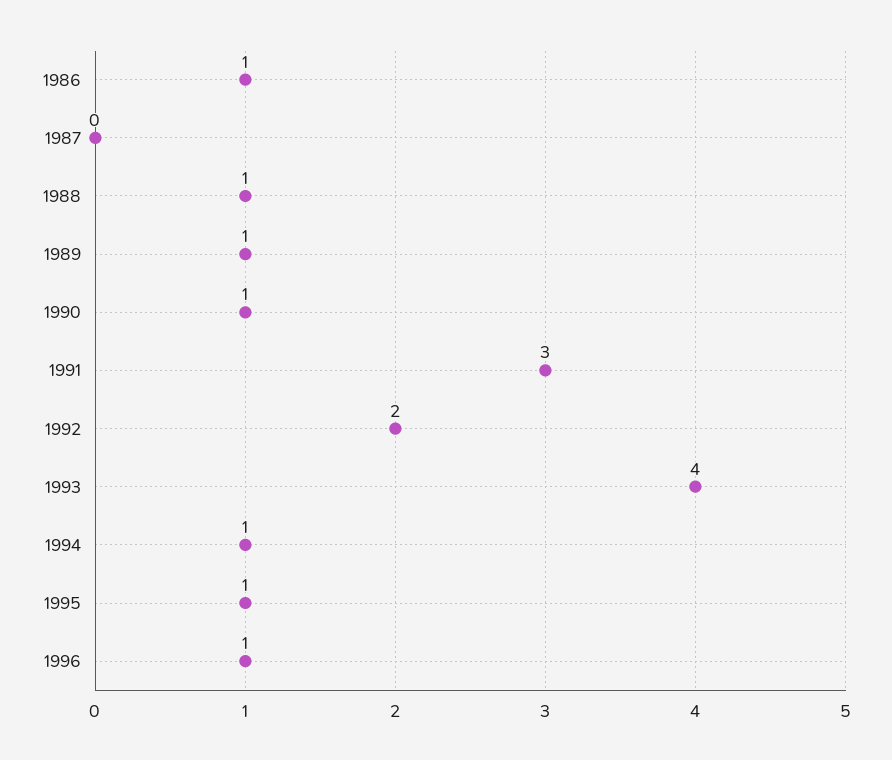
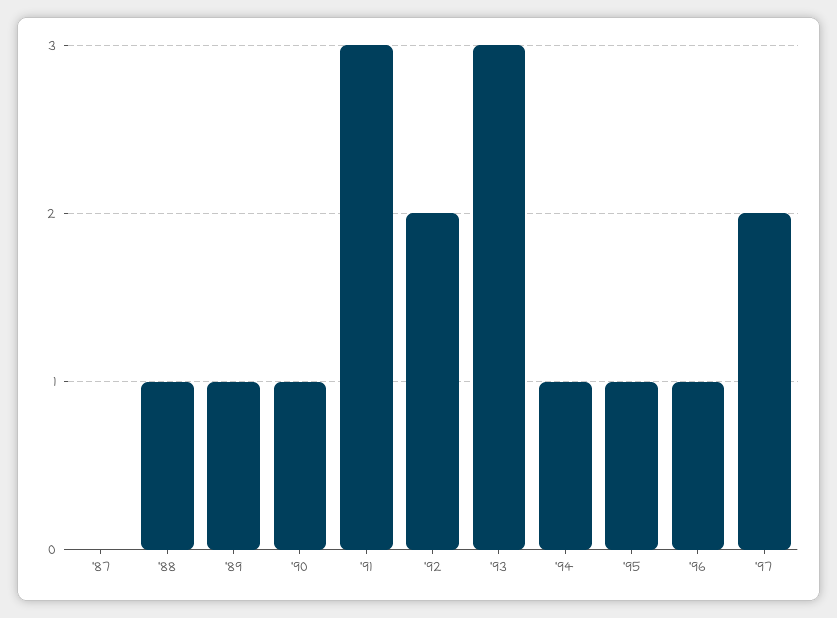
1986: 1 -> none
1993: 4 -> 3
'97: none -> 2

